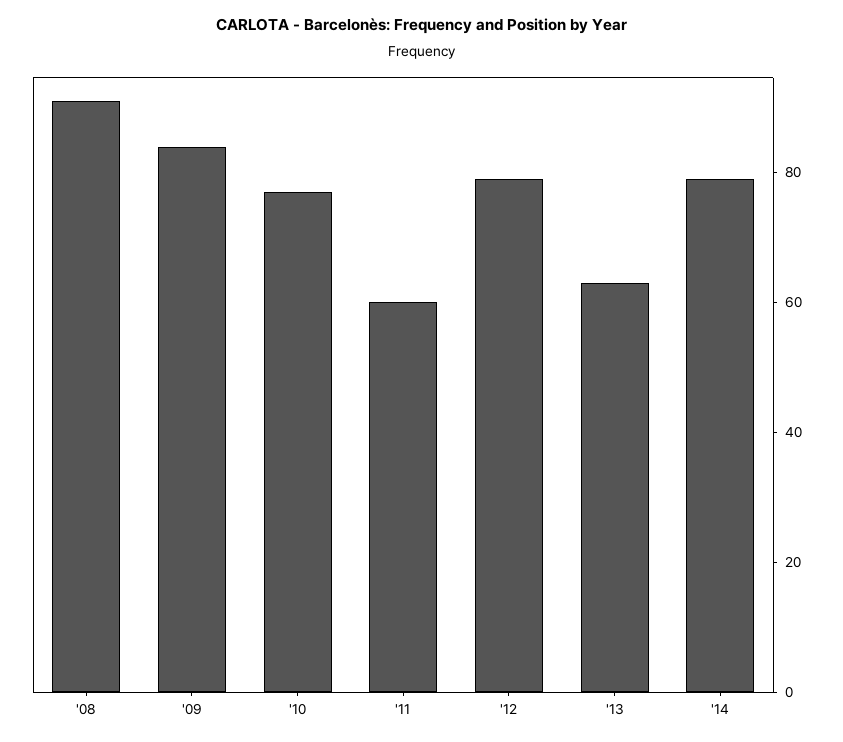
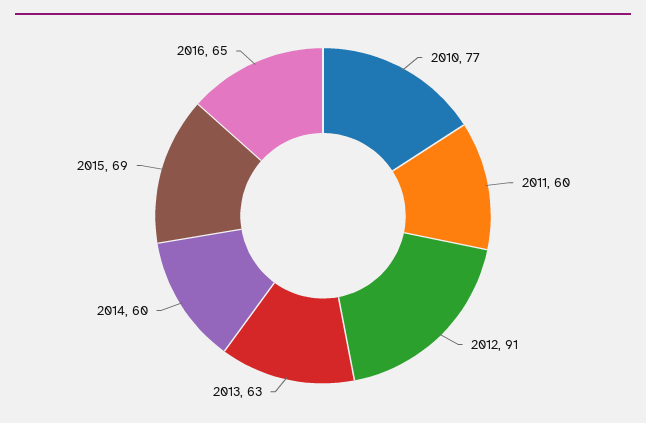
'08: 90 -> none
'09: 85 -> none
'12: 80 -> 91
'14: 80 -> 60
2015: none -> 69
2016: none -> 65

